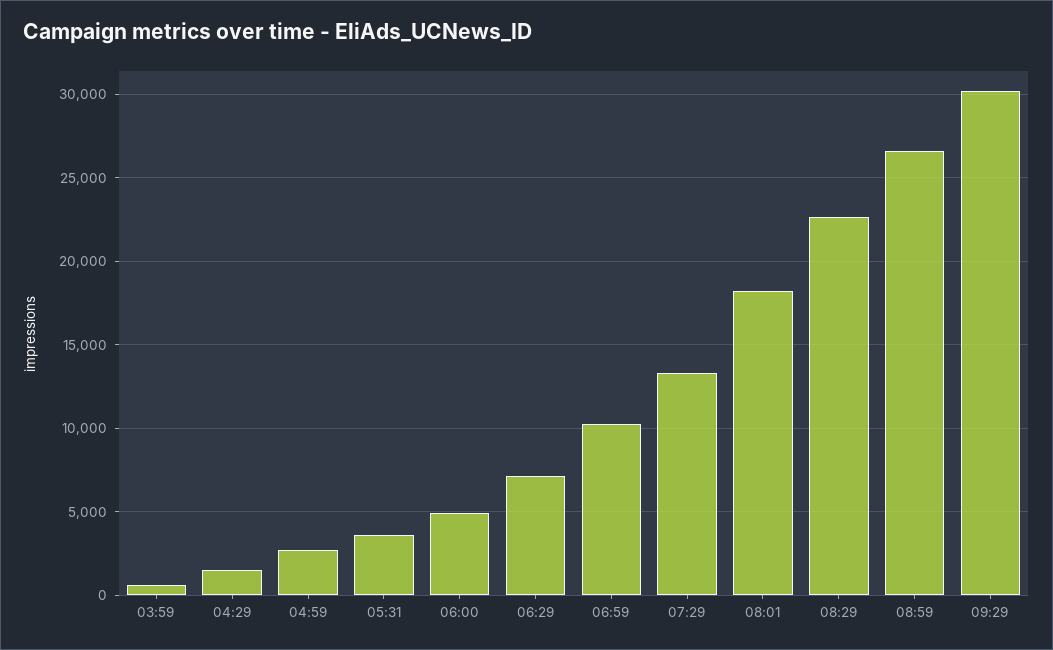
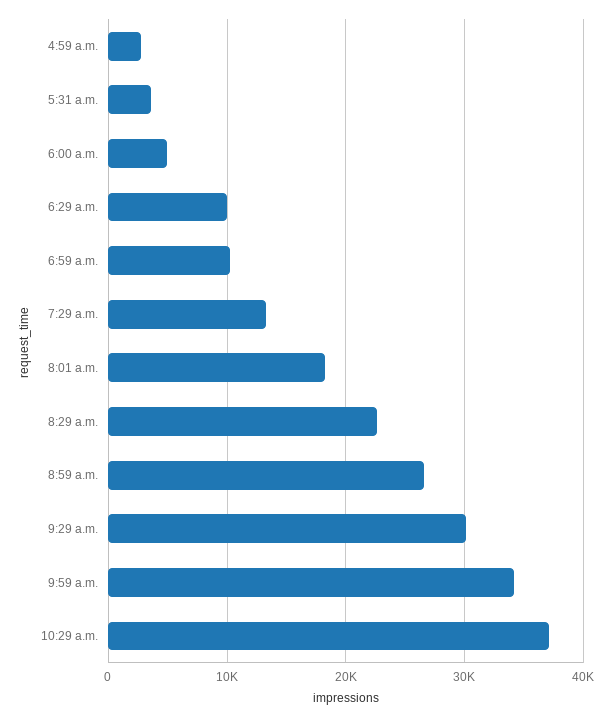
03:59: 500 -> none
04:29: 1500 -> none
06:29: 7000 -> 10000
9:59 a.m.: none -> 34000
10:29 a.m.: none -> 37000

